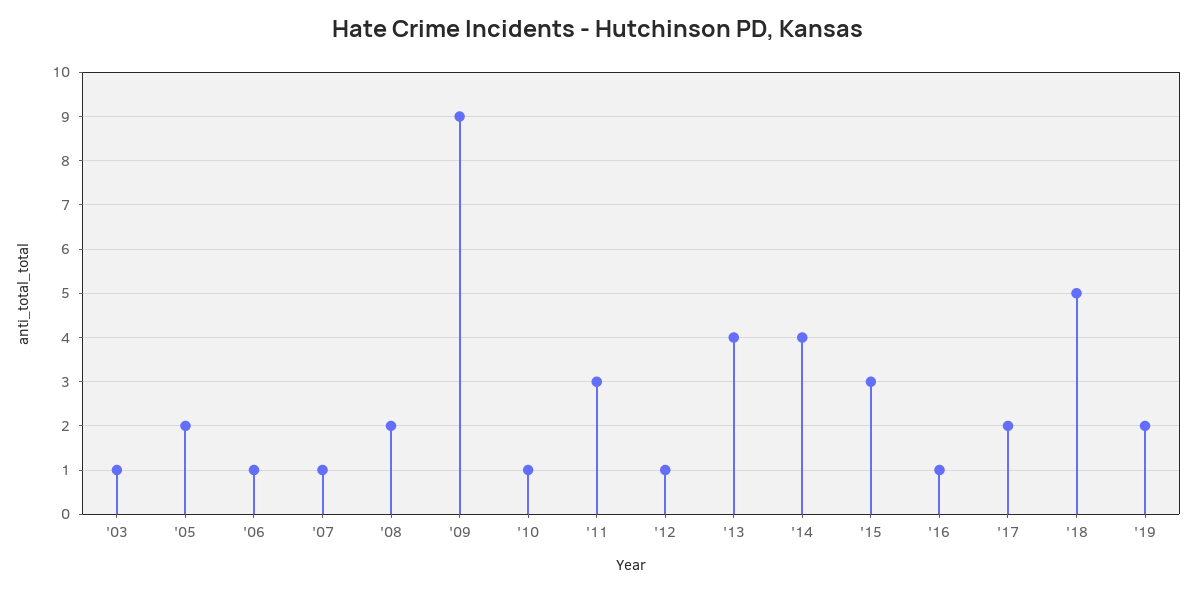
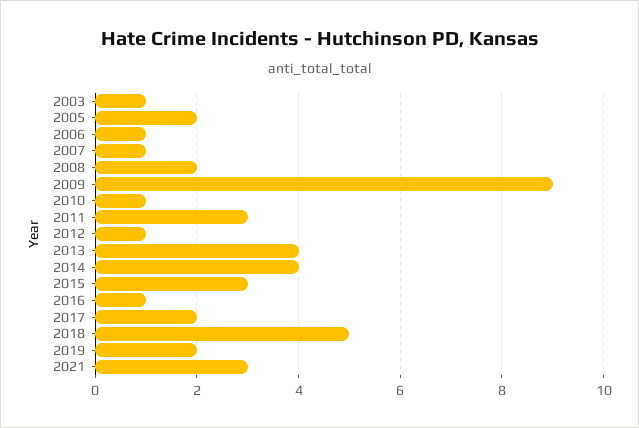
2021: none -> 3

